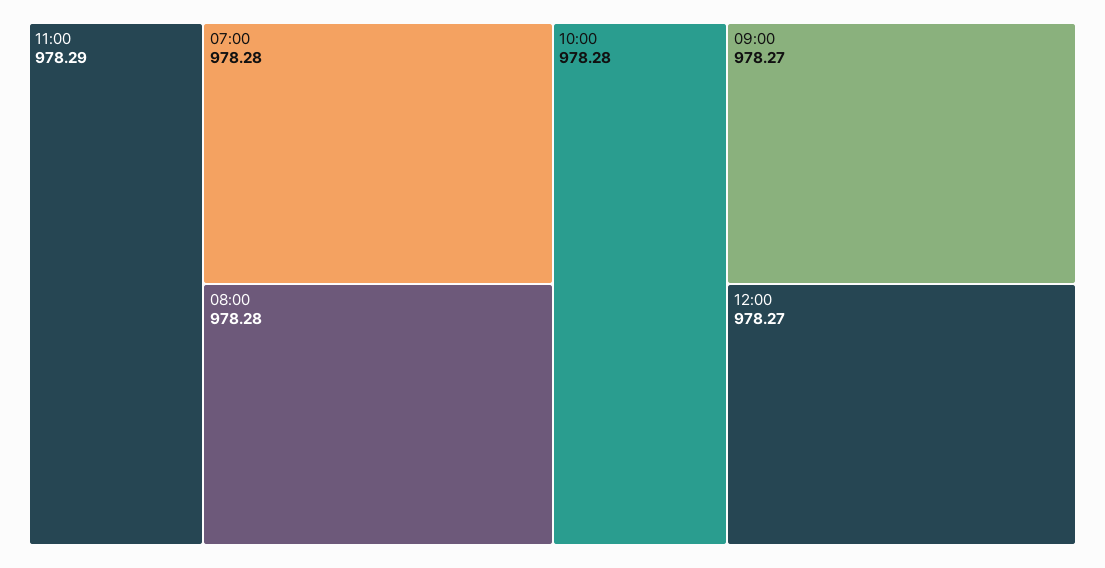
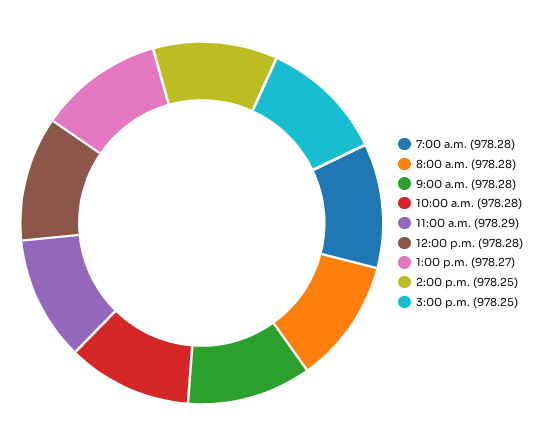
09:00: 978.27 -> 978.28
12:00: 978.27 -> 978.28
1:00 p.m.: none -> 978.27
2:00 p.m.: none -> 978.25
3:00 p.m.: none -> 978.25

